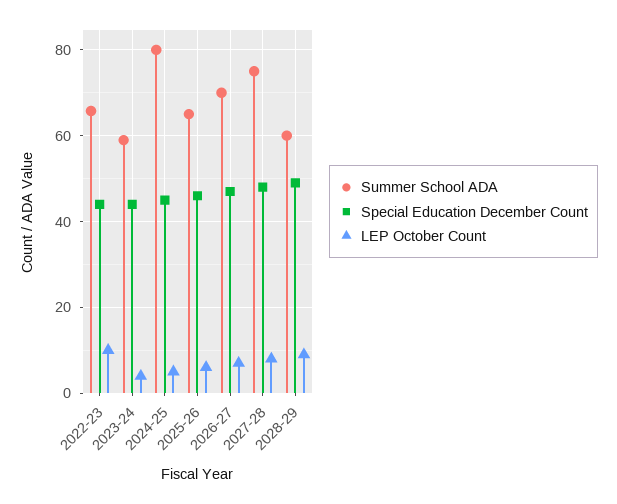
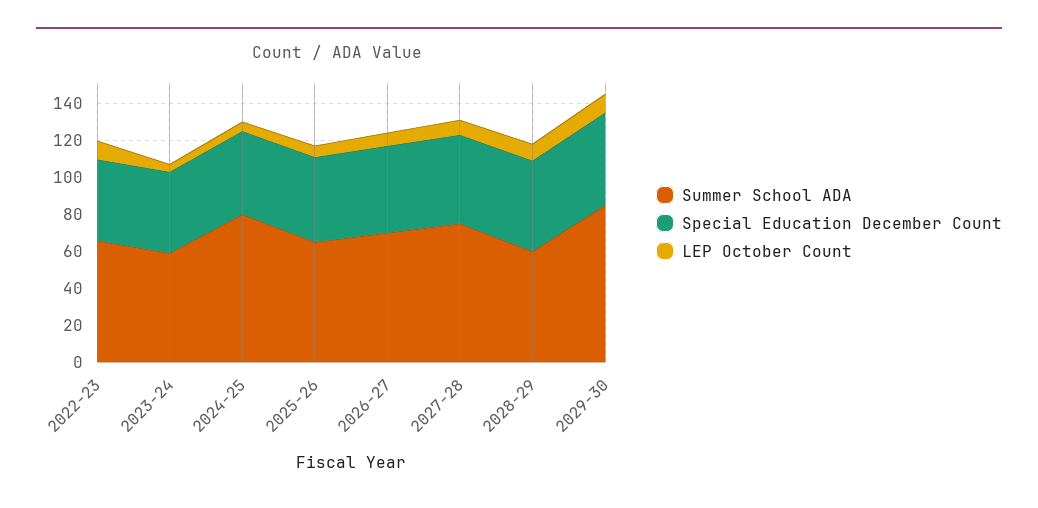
Summer School ADA, 2029-30: none -> 85
Special Education December Count, 2029-30: none -> 50
LEP October Count, 2029-30: none -> 10

